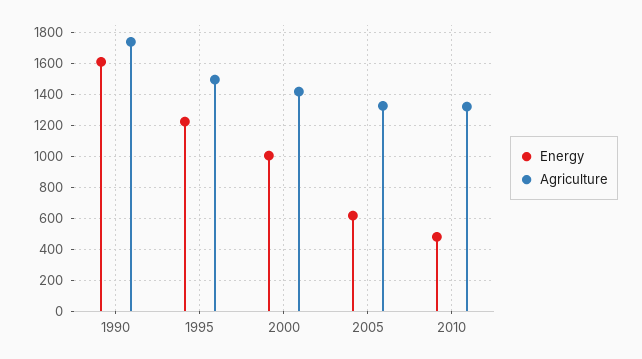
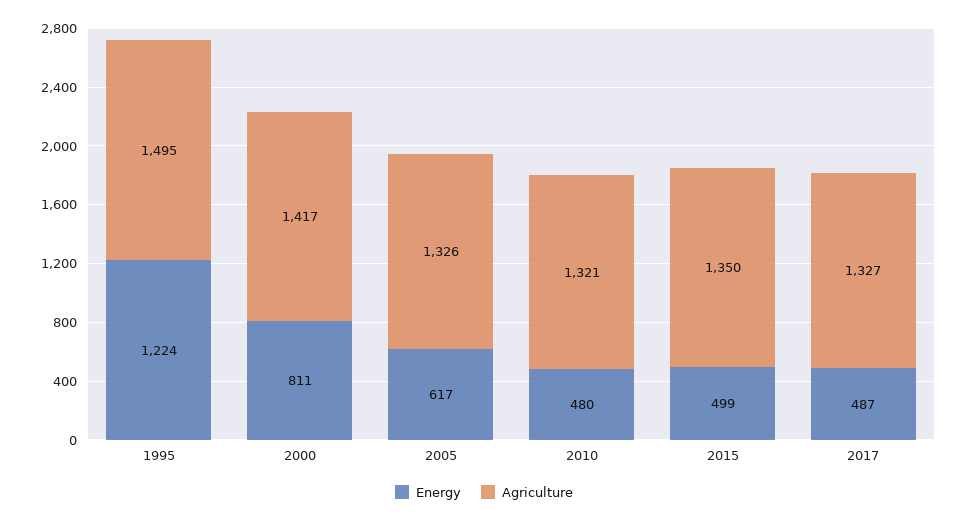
Energy, 1990: 1600 -> none
Agriculture, 1990: 1750 -> none
Energy, 2000: 1000 -> 811
Energy, 2015: none -> 499
Agriculture, 2015: none -> 1350
Energy, 2017: none -> 487
Agriculture, 2017: none -> 1327

